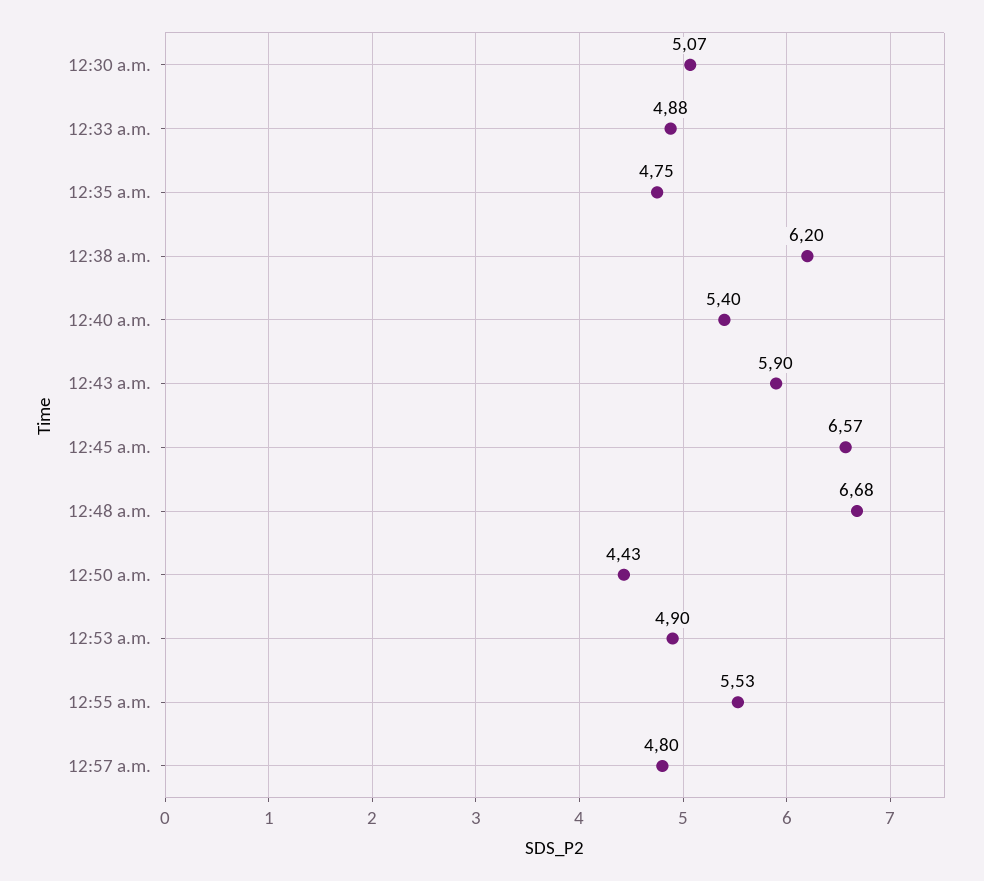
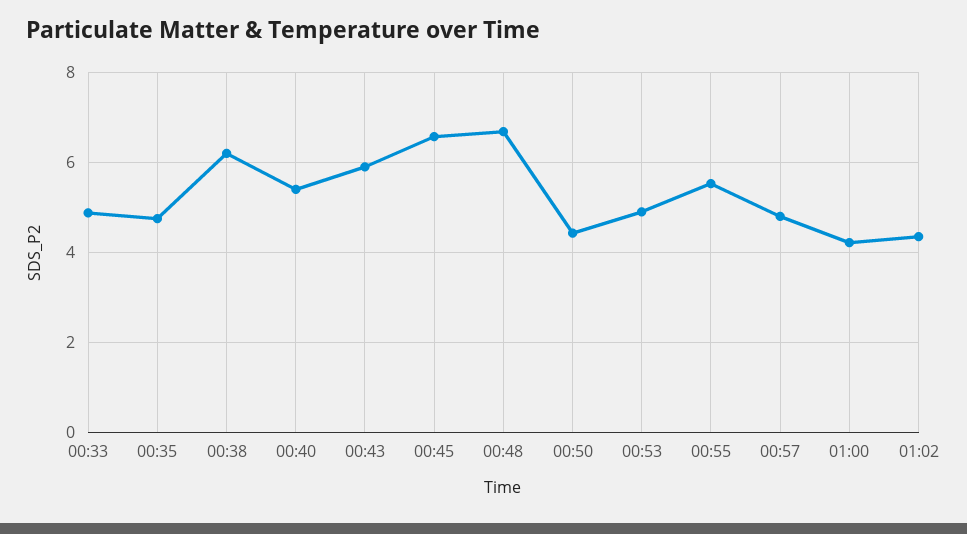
12:30 a.m.: 5.07 -> none
01:00: none -> 4.2
01:02: none -> 4.4

